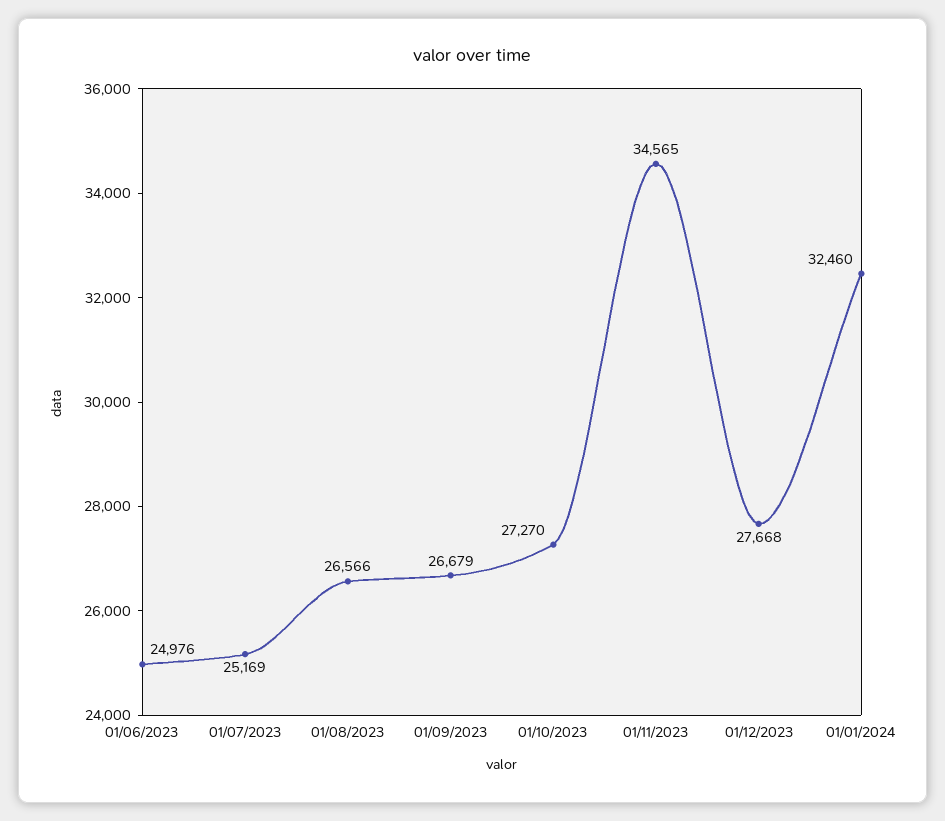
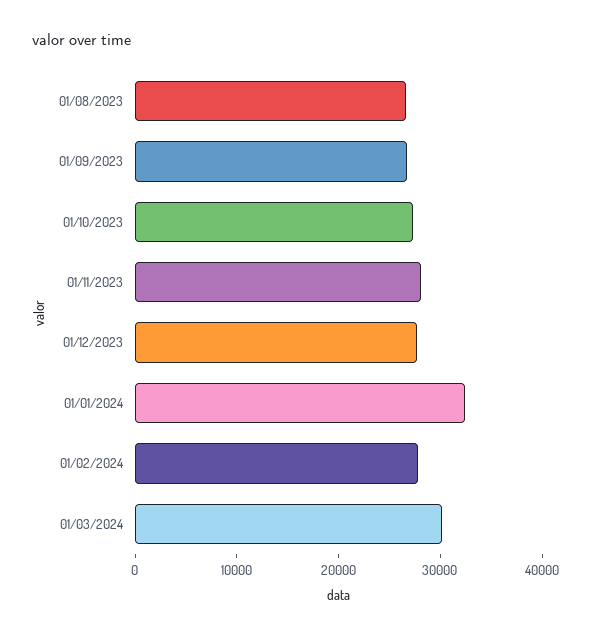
01/06/2023: 24976 -> none
01/07/2023: 25169 -> none
01/11/2023: 34565 -> 28000
01/02/2024: none -> 28000
01/03/2024: none -> 30000

